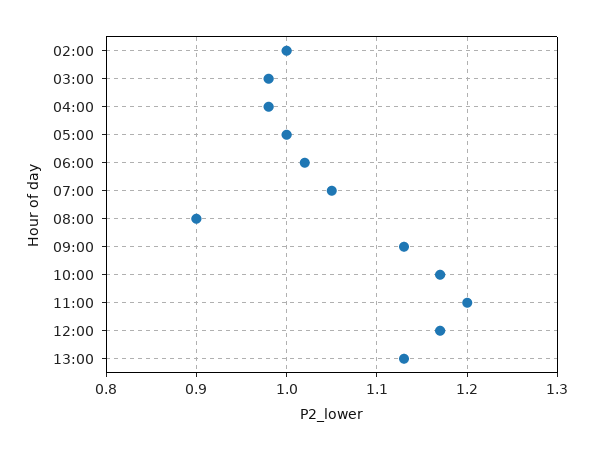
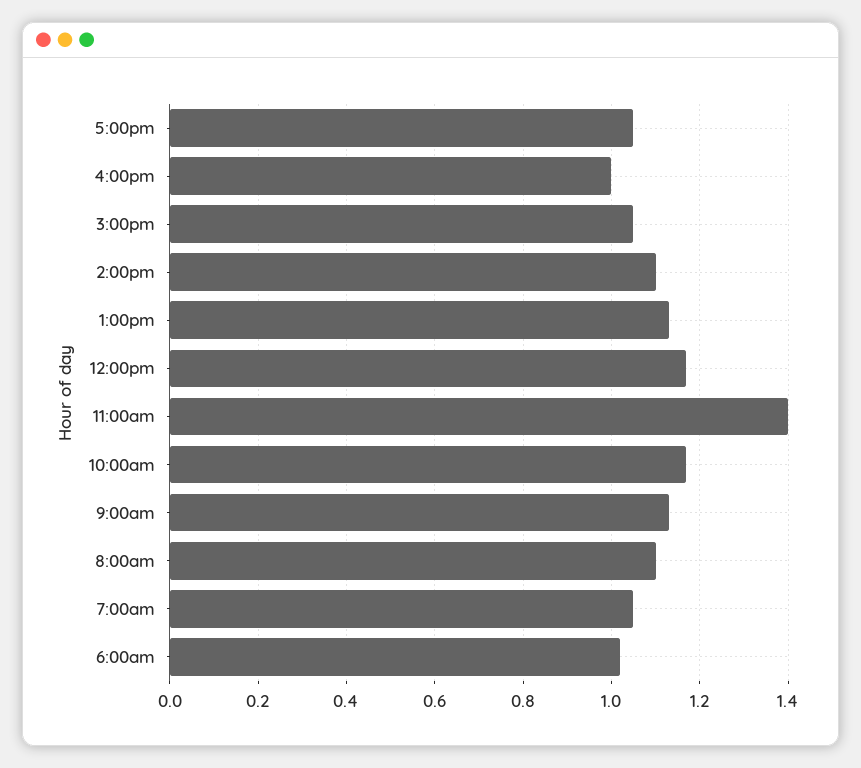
02:00: 1 -> none
03:00: 0.98 -> none
04:00: 0.98 -> none
05:00: 1 -> none
08:00: 0.9 -> 1.1
11:00: 1.2 -> 1.4
5:00pm: none -> 1.05
4:00pm: none -> 1
3:00pm: none -> 1.05
2:00pm: none -> 1.1

